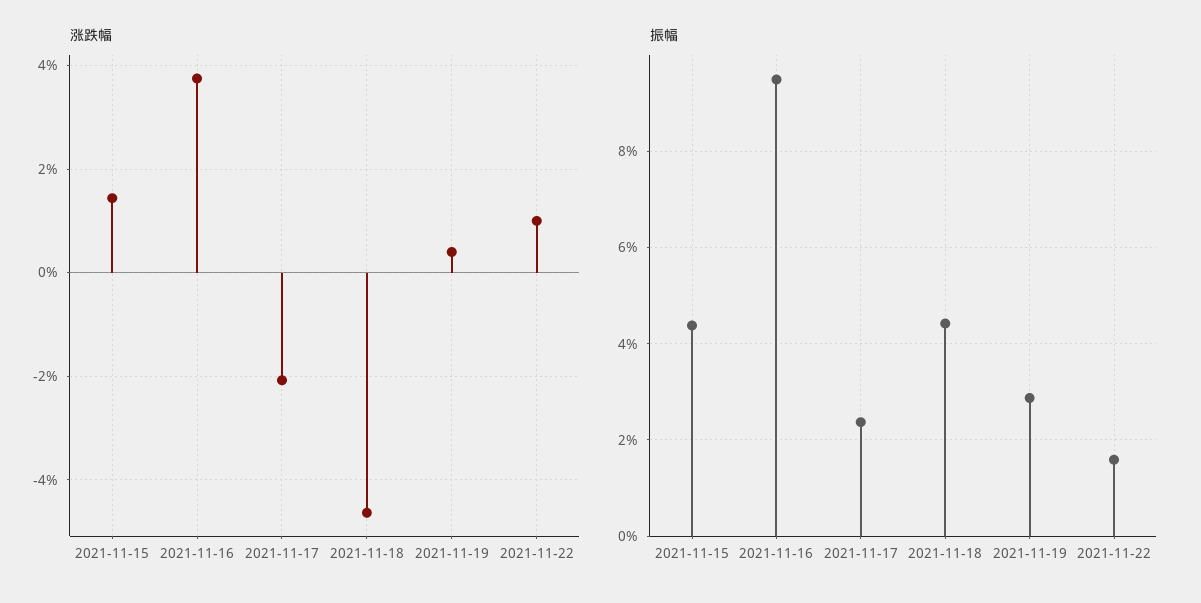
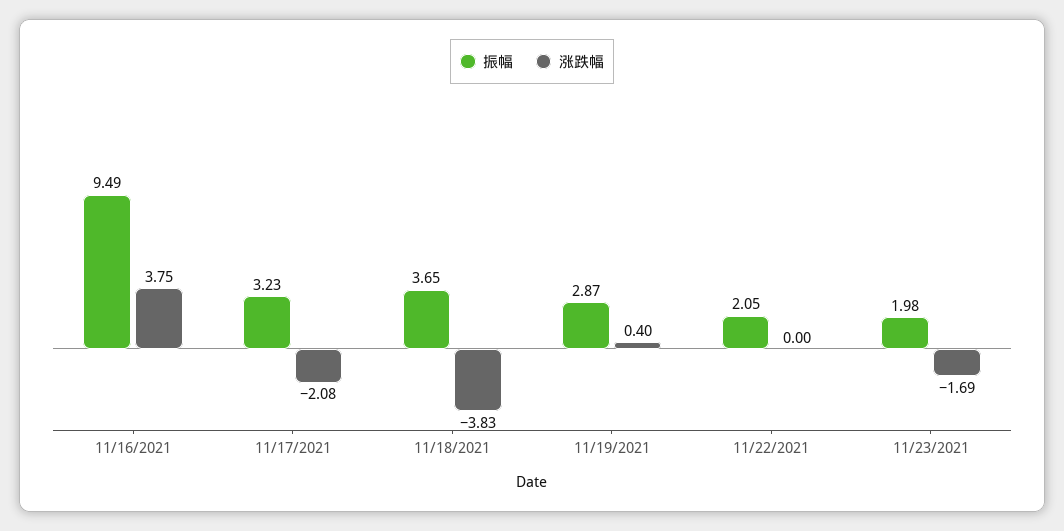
涨跌幅, 2021-11-15: 1.4 -> none
涨跌幅, 2021-11-18: -4.6 -> -3.83
涨跌幅, 2021-11-22: 1 -> 0
振幅, 2021-11-15: 4.4 -> none
振幅, 2021-11-17: 2.4 -> 3.23
振幅, 2021-11-18: 4.4 -> 3.65
振幅, 2021-11-22: 1.6 -> 2.05
振幅, 11/23/2021: none -> 1.98
涨跌幅, 11/23/2021: none -> -1.69

